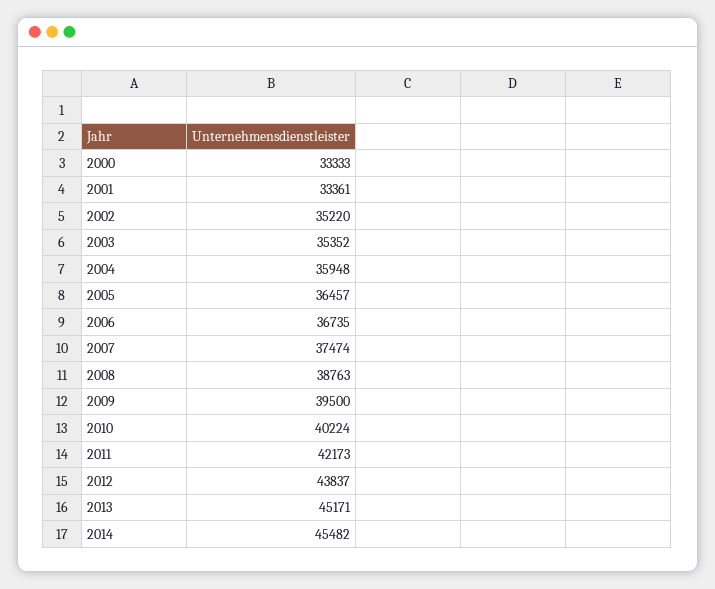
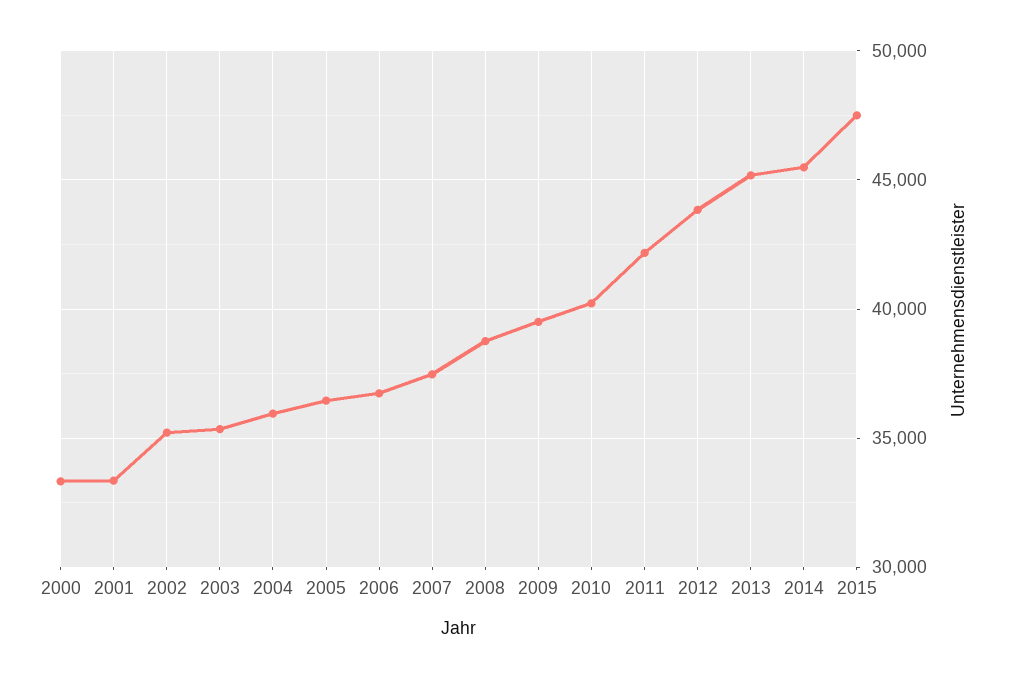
2015: none -> 47500

